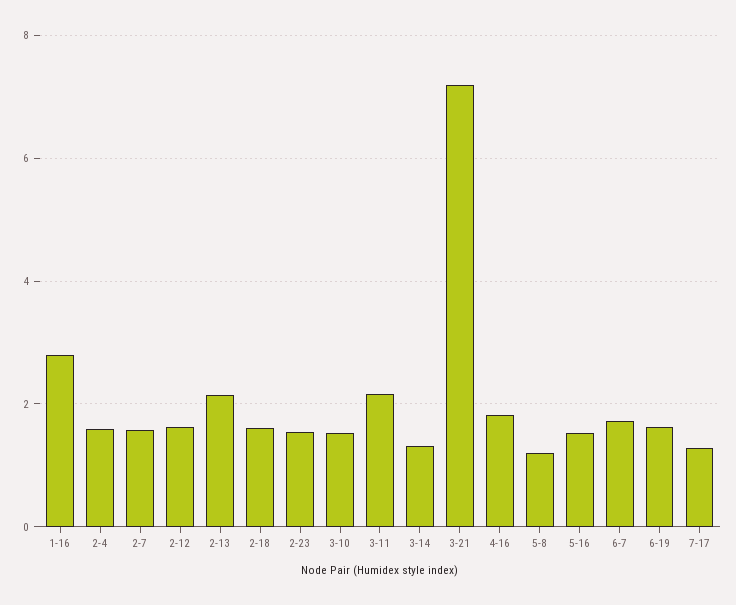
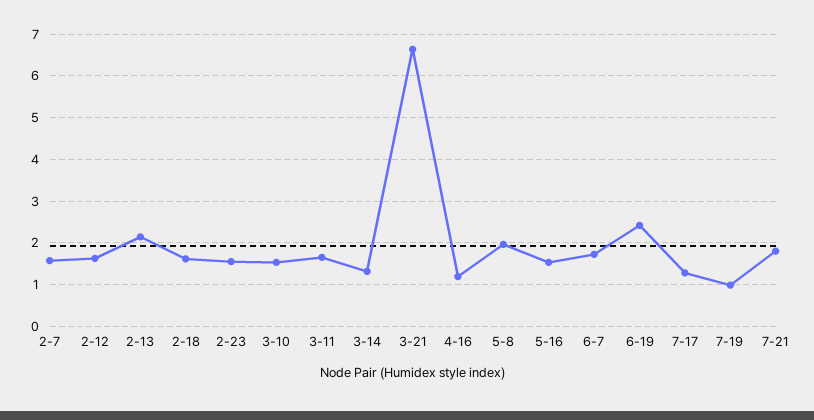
1-16: 2.8 -> none
2-4: 1.6 -> none
3-11: 2.2 -> 1.6
3-21: 7.2 -> 6.6
4-16: 1.8 -> 1.2
5-8: 1.2 -> 2
6-19: 1.6 -> 2.4
7-19: none -> 1
7-21: none -> 1.8

